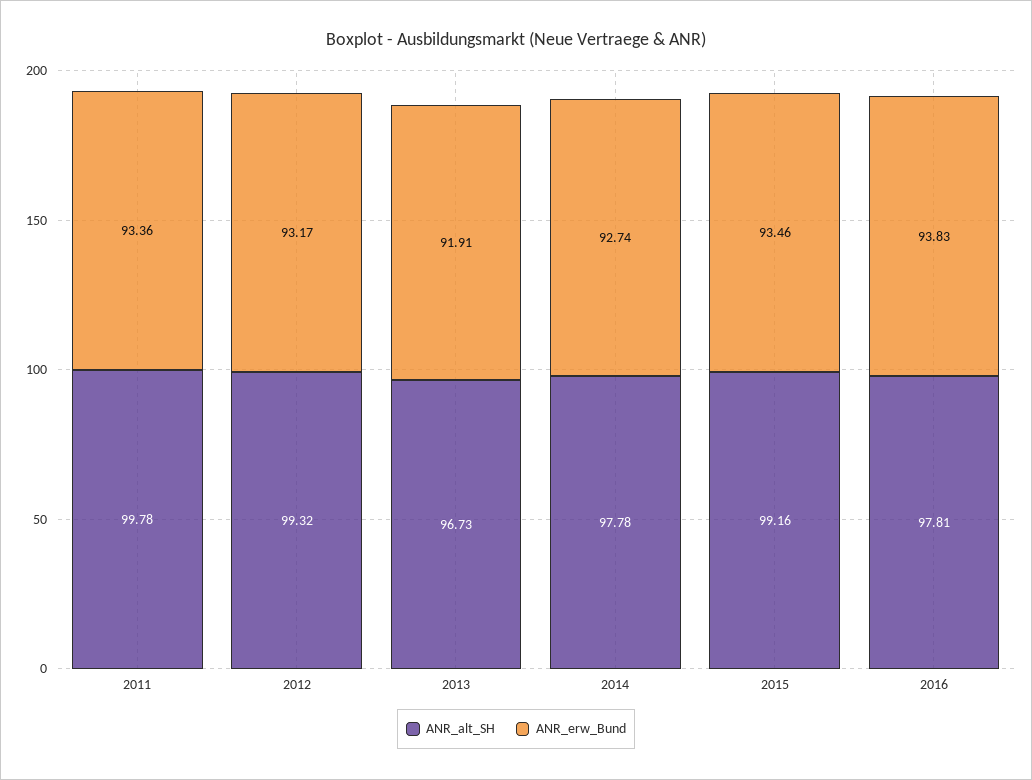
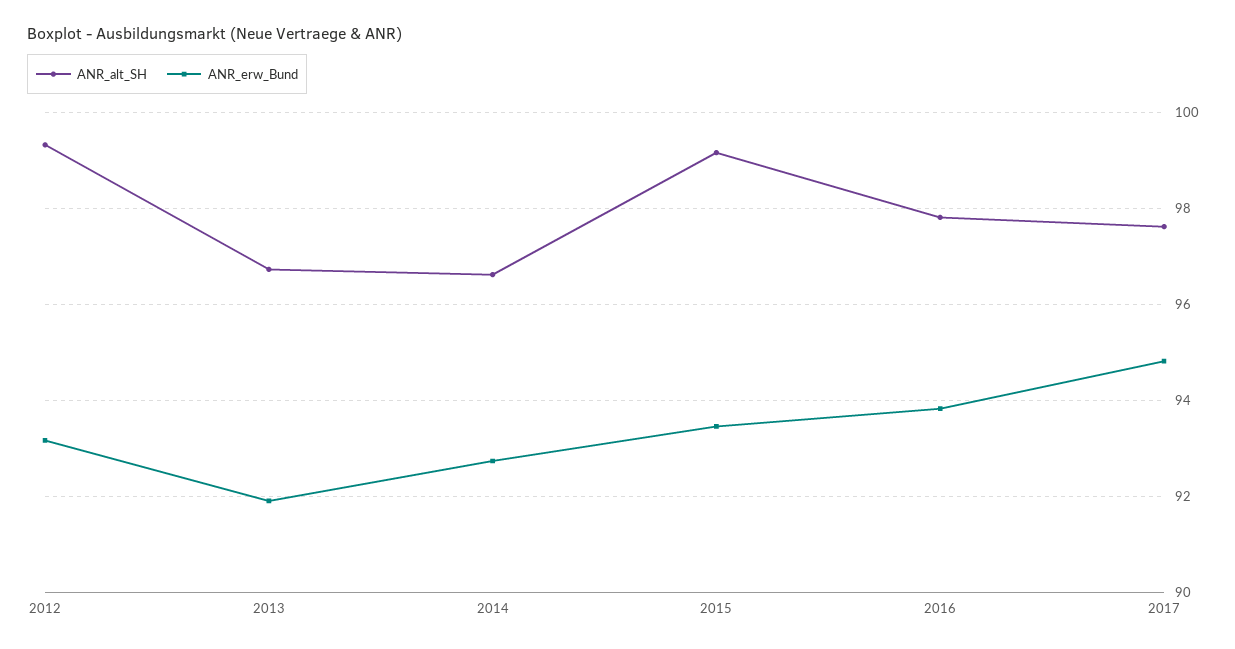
ANR_alt_SH, 2011: 99.78 -> none
ANR_erw_Bund, 2011: 93.36 -> none
ANR_alt_SH, 2014: 97.78 -> 96.6
ANR_alt_SH, 2017: none -> 97.6
ANR_erw_Bund, 2017: none -> 94.8

